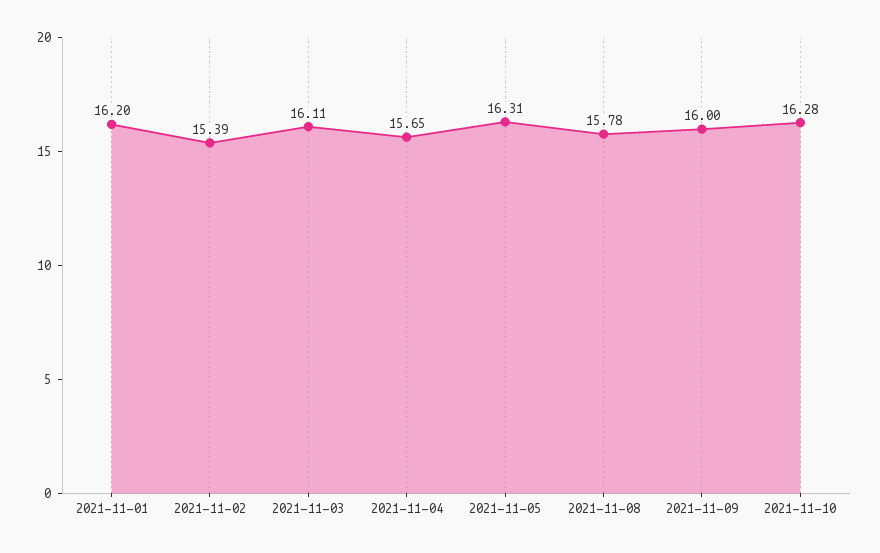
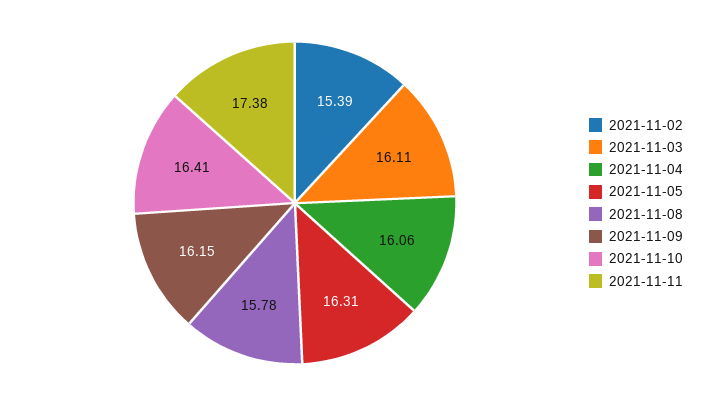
2021-11-01: 16.2 -> none
2021-11-04: 15.65 -> 16.06
2021-11-09: 16 -> 16.15
2021-11-10: 16.28 -> 16.41
2021-11-11: none -> 17.38

